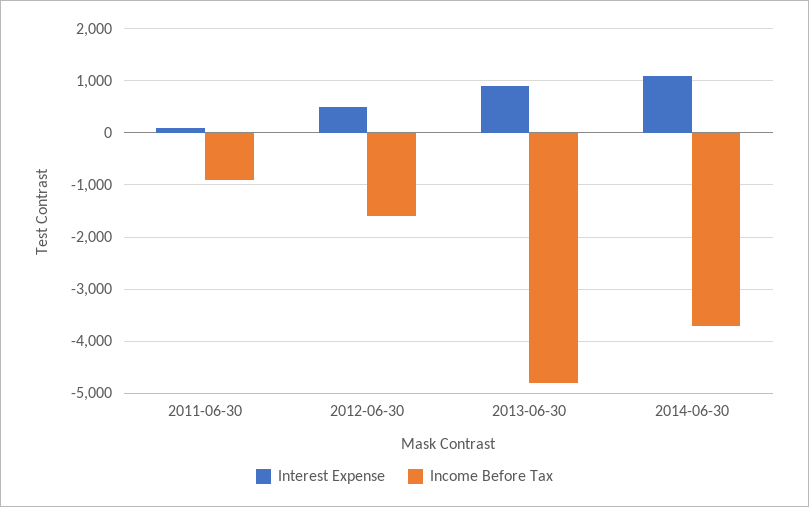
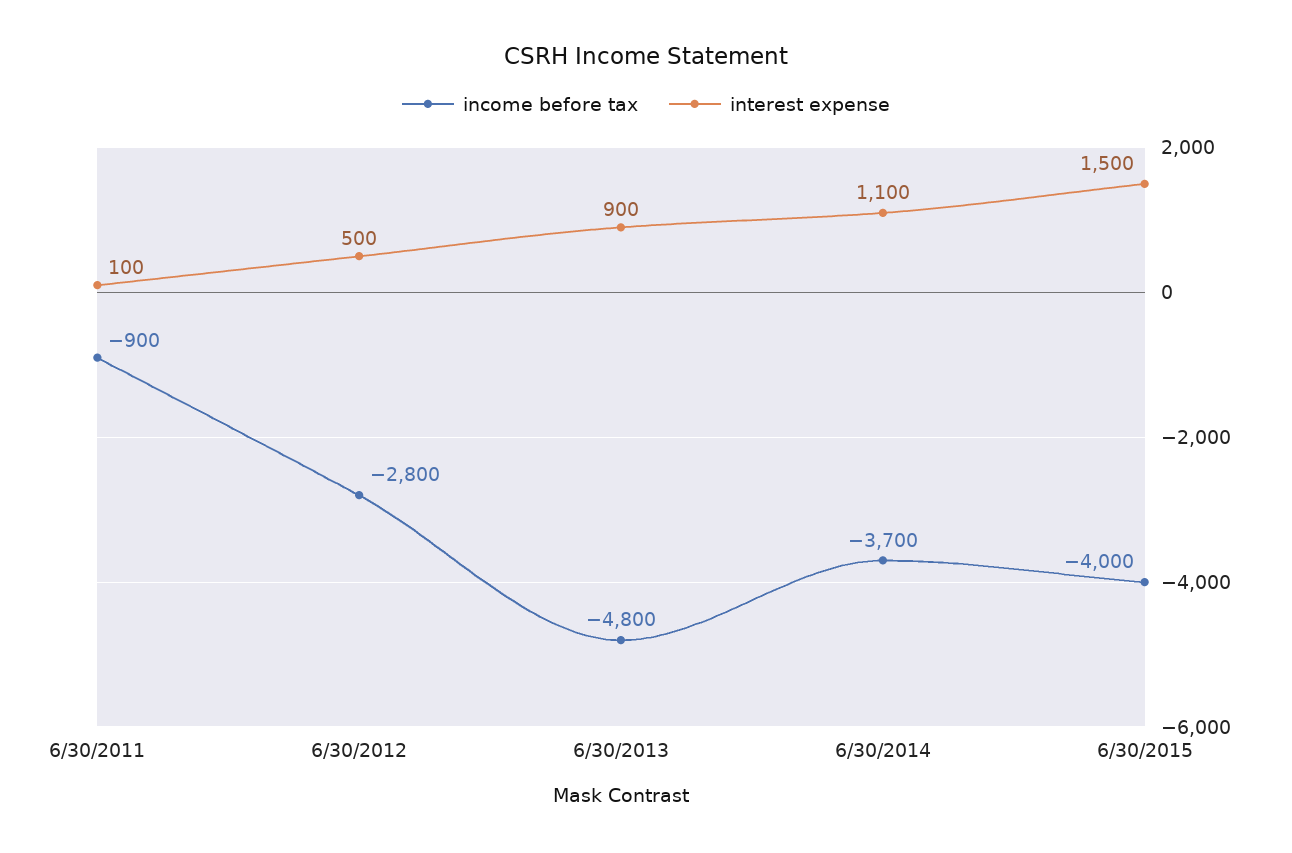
Income Before Tax, 2012-06-30: -1600 -> -2800
Income Before Tax, 6/30/2015: none -> -4000
Interest Expense, 6/30/2015: none -> 1500

